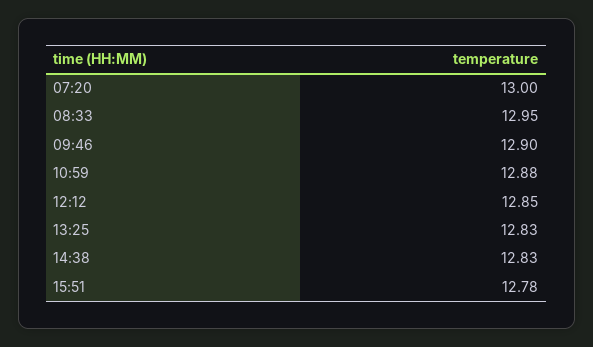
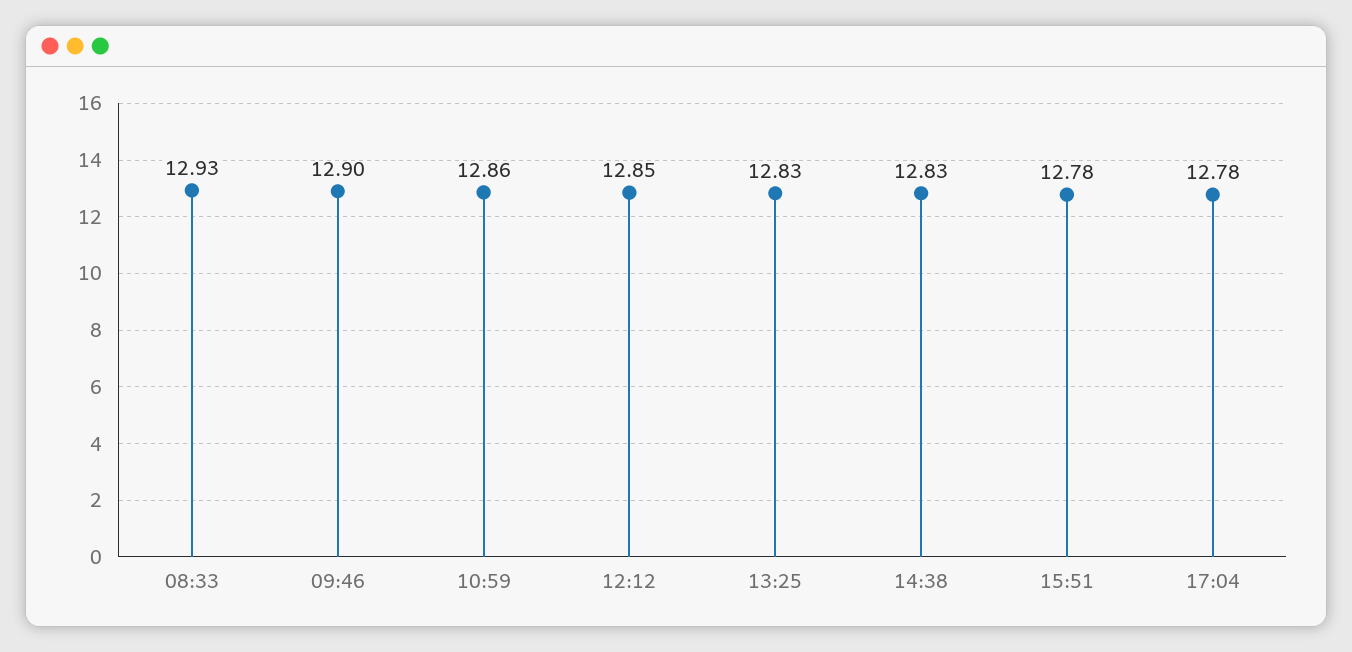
07:20: 13 -> none
08:33: 12.95 -> 12.93
10:59: 12.88 -> 12.86
17:04: none -> 12.78

